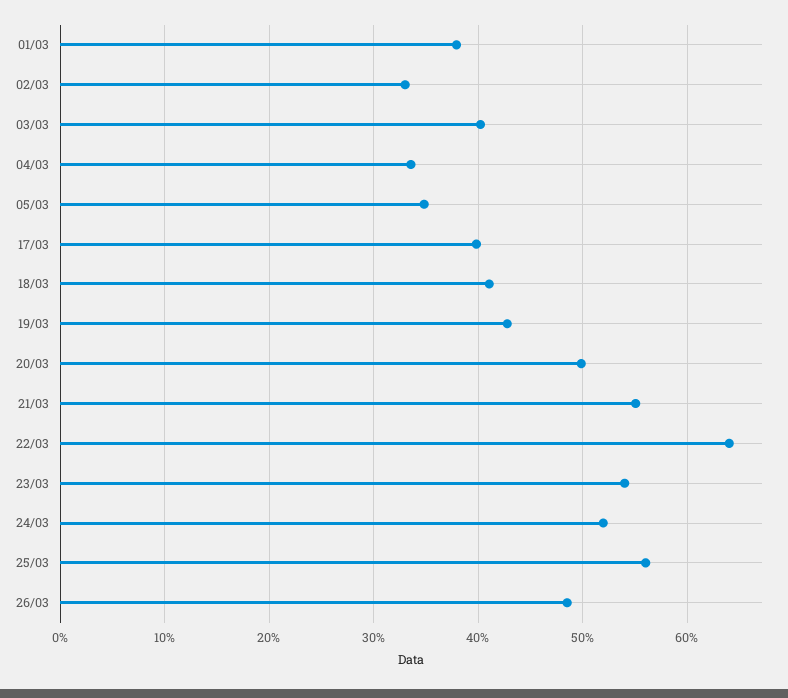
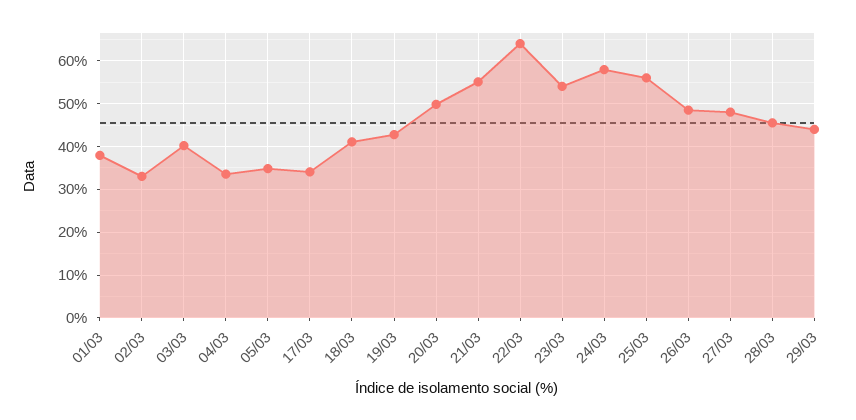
17/03: 40 -> 34
24/03: 52 -> 58
27/03: none -> 48
28/03: none -> 46
29/03: none -> 44

